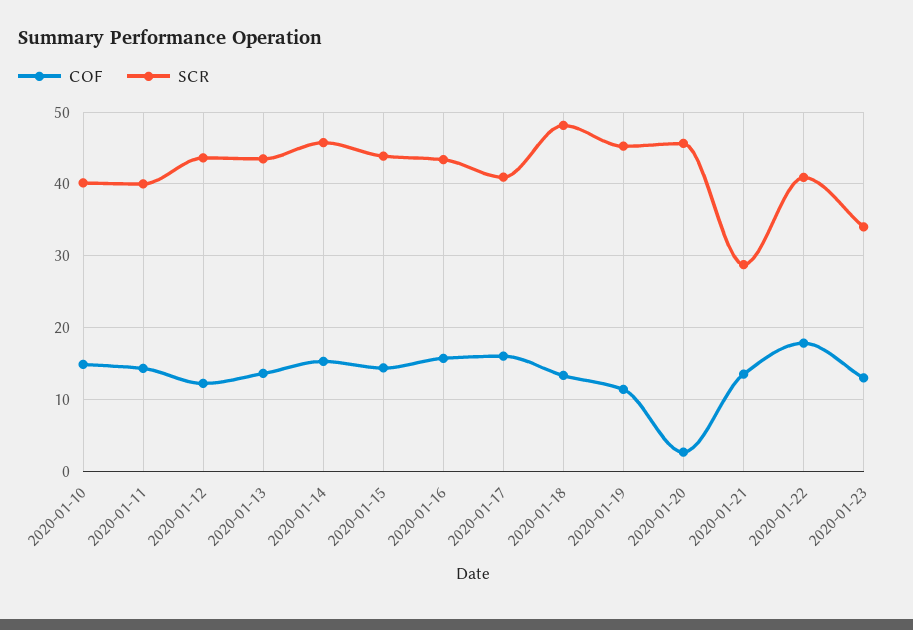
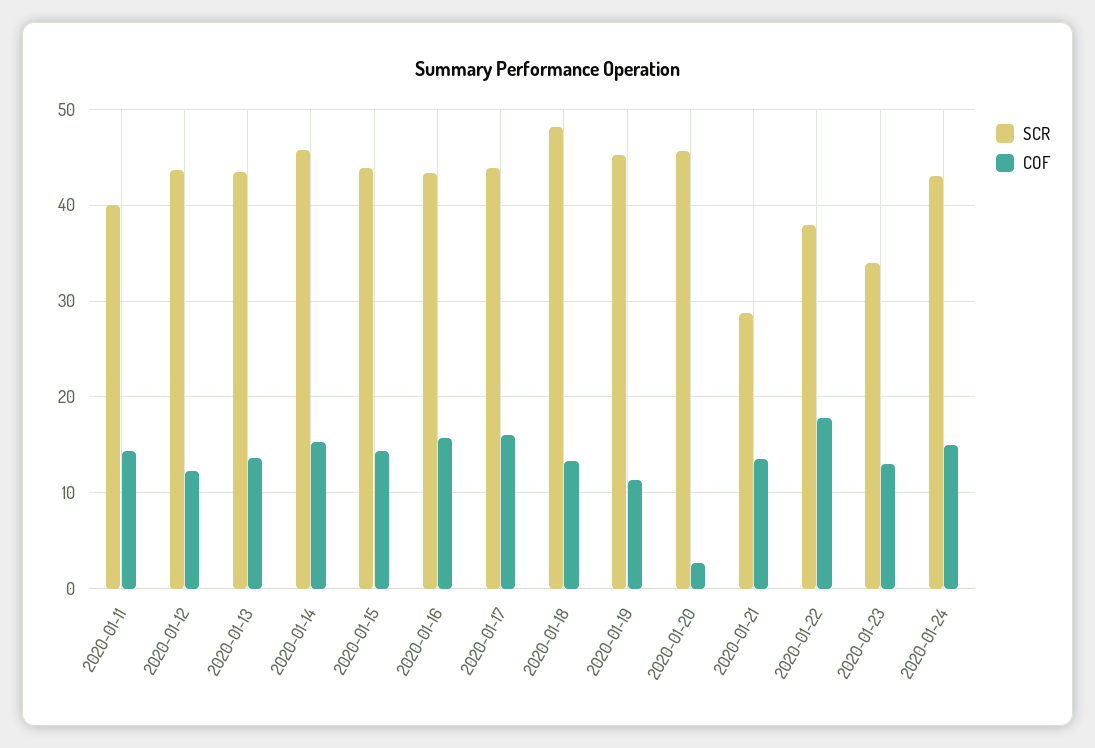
COF, 2020-01-10: 15 -> none
SCR, 2020-01-10: 40 -> none
SCR, 2020-01-17: 41 -> 44
SCR, 2020-01-22: 41 -> 38
SCR, 2020-01-24: none -> 43
COF, 2020-01-24: none -> 15

